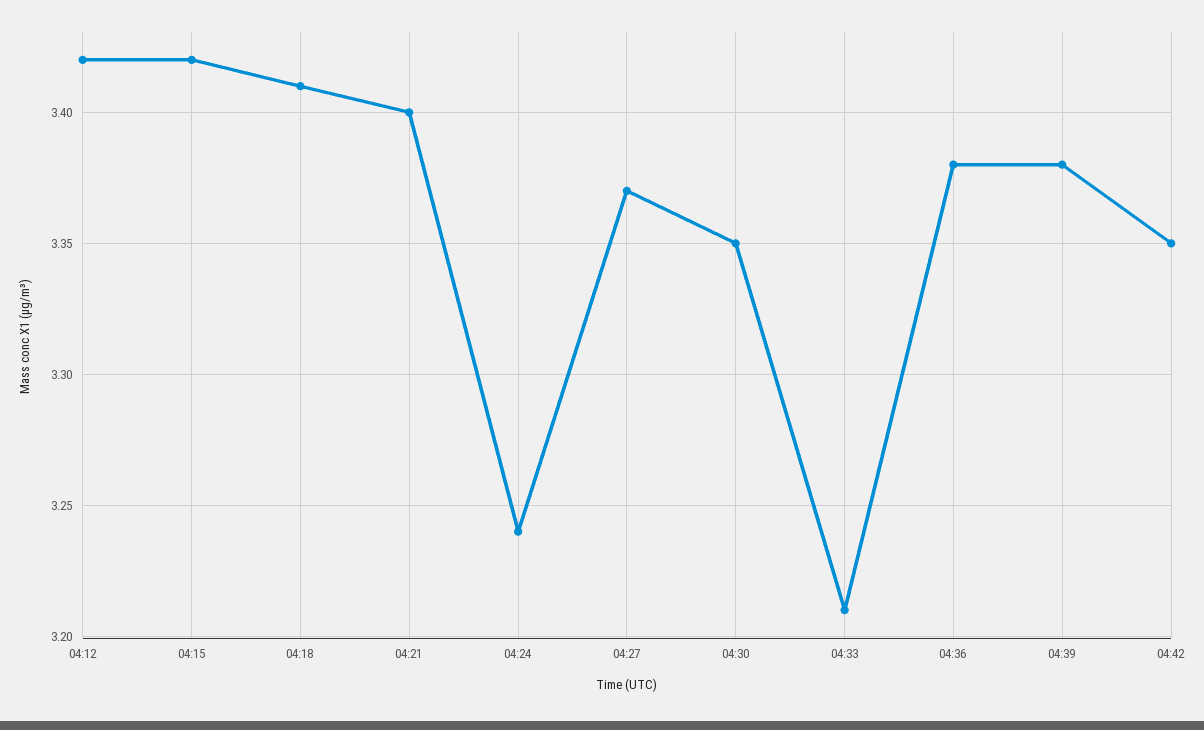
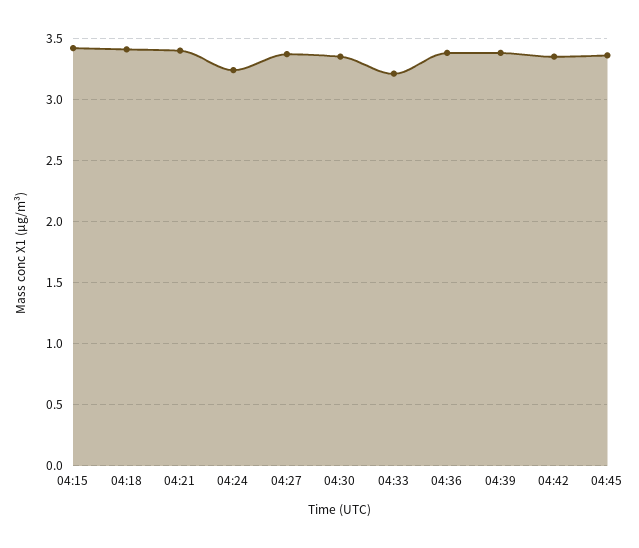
04:12: 3.42 -> none
04:45: none -> 3.35

